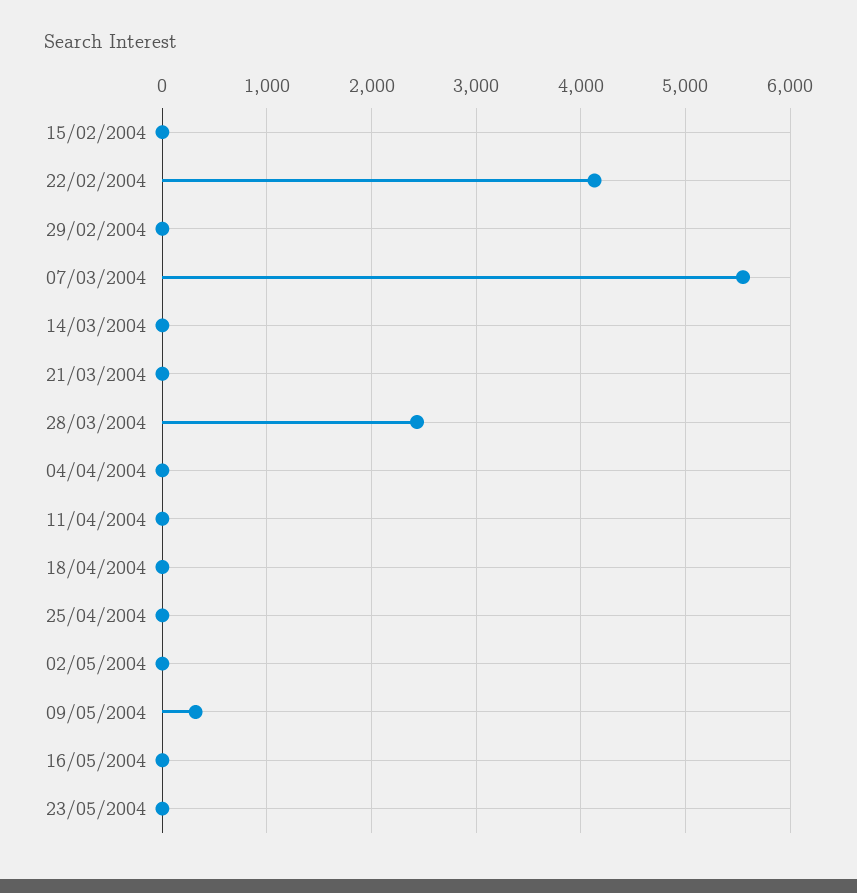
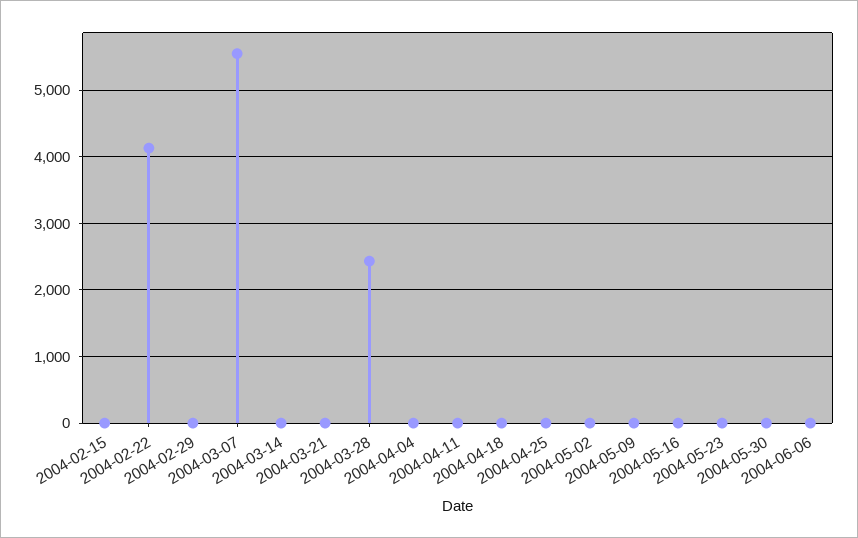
09/05/2004: 300 -> 0
2004-05-30: none -> 0
2004-06-06: none -> 0

